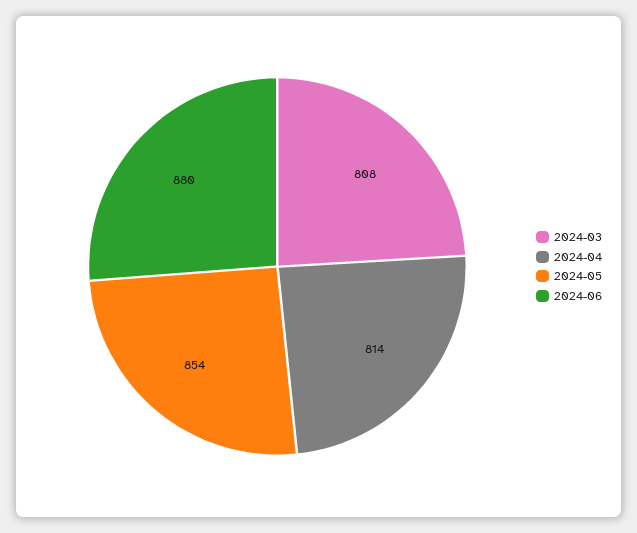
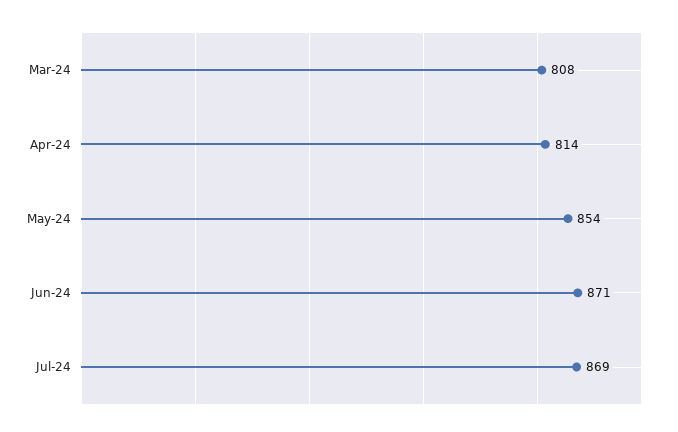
2024-06: 880 -> 871
Jul-24: none -> 869

